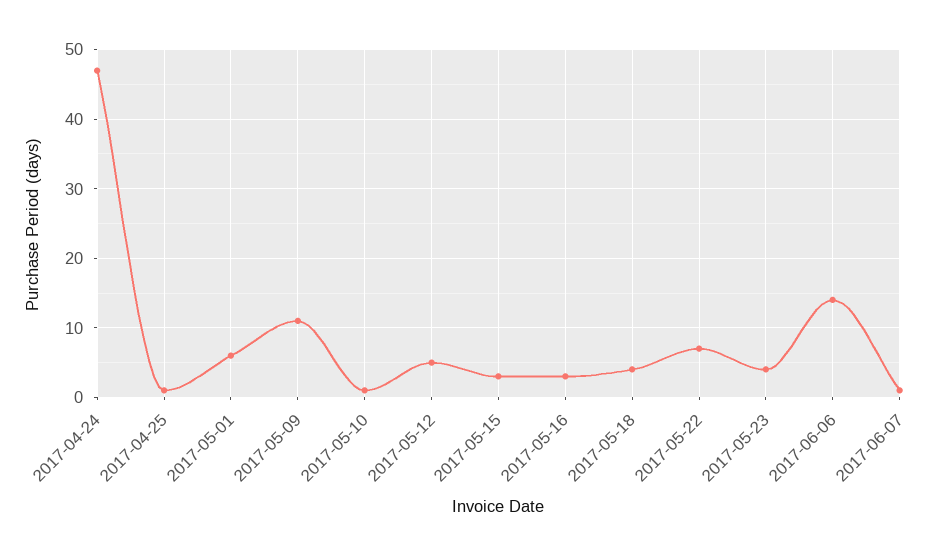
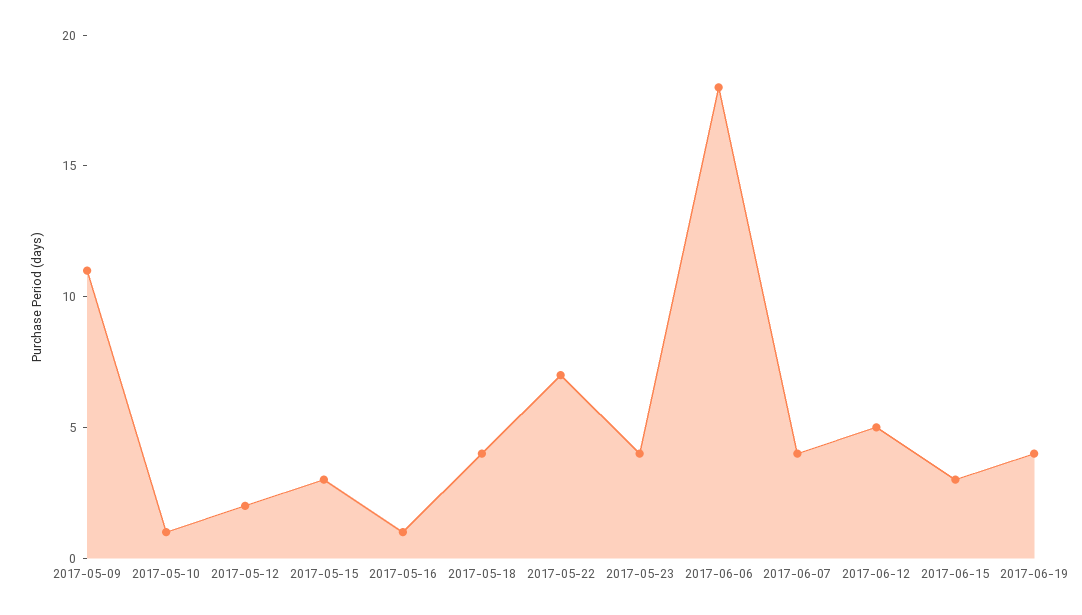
2017-04-24: 47 -> none
2017-04-25: 1 -> none
2017-05-01: 6 -> none
2017-05-12: 5 -> 2
2017-05-16: 3 -> 1
2017-06-06: 14 -> 18
2017-06-07: 1 -> 4
2017-06-12: none -> 5
2017-06-15: none -> 3
2017-06-19: none -> 4

